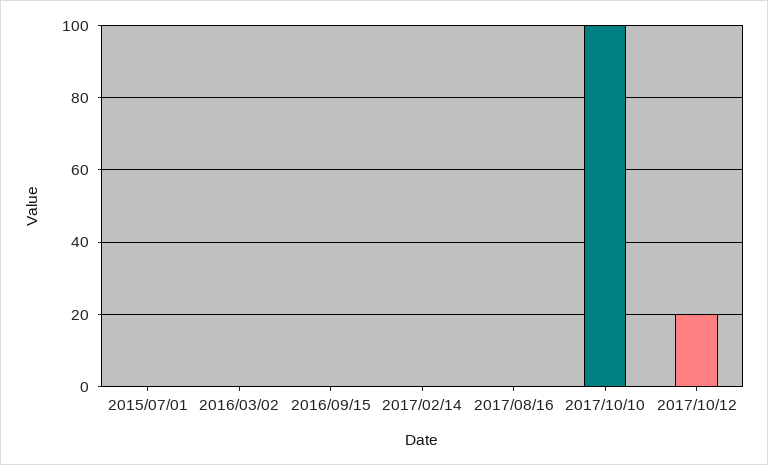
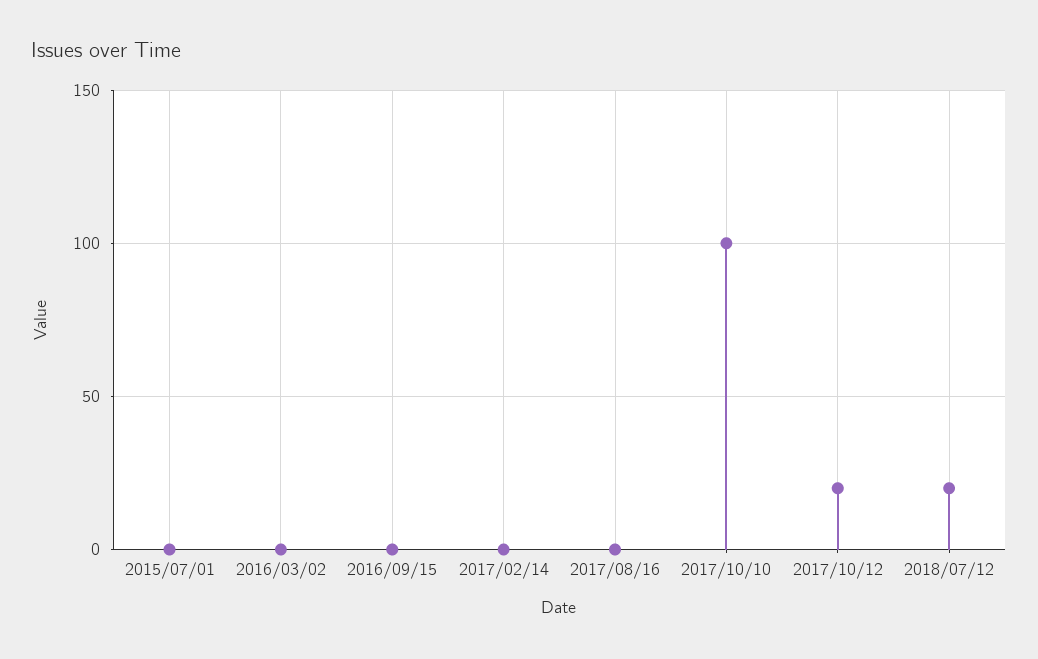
2018/07/12: none -> 20

